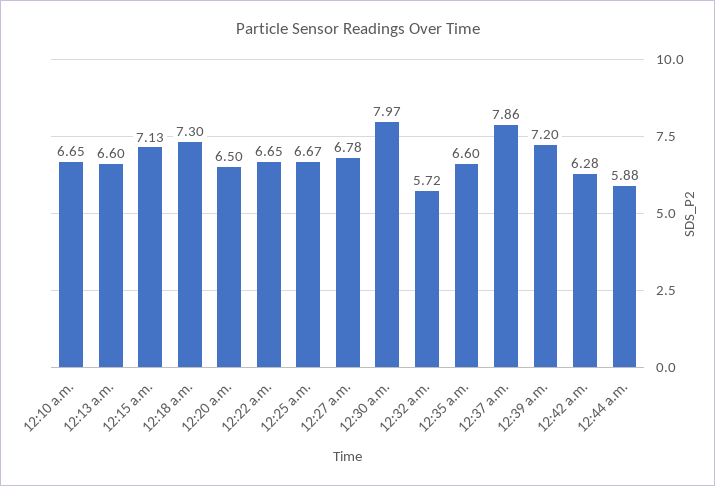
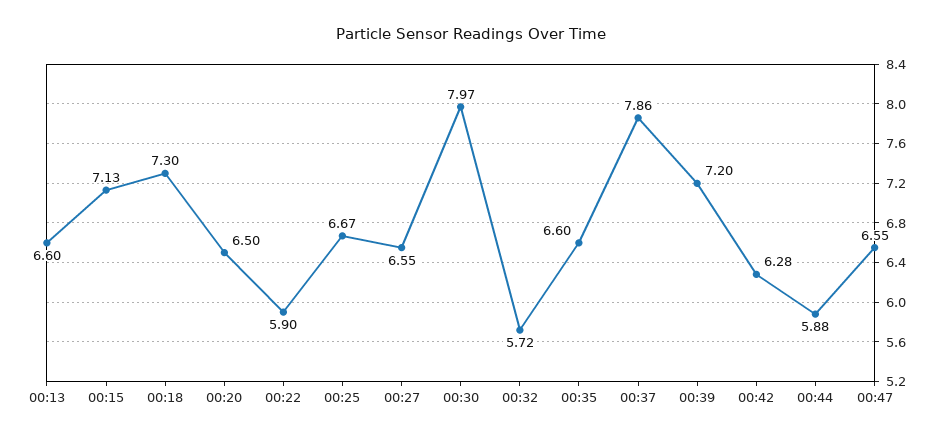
12:10 a.m.: 6.65 -> none
12:22 a.m.: 6.65 -> 5.9
12:27 a.m.: 6.78 -> 6.55
00:47: none -> 6.55

